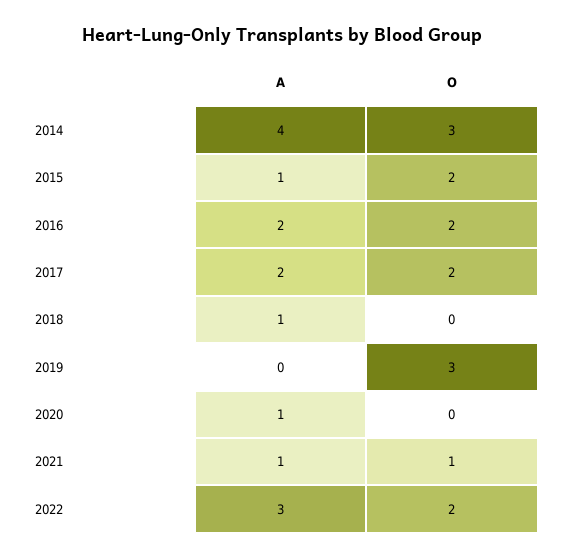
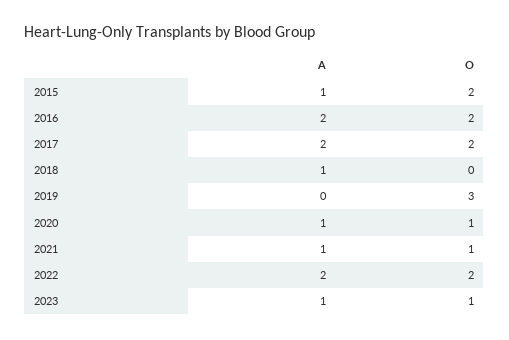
A, 2014: 4 -> none
O, 2014: 3 -> none
O, 2020: 0 -> 1
A, 2022: 3 -> 2
A, 2023: none -> 1
O, 2023: none -> 1

